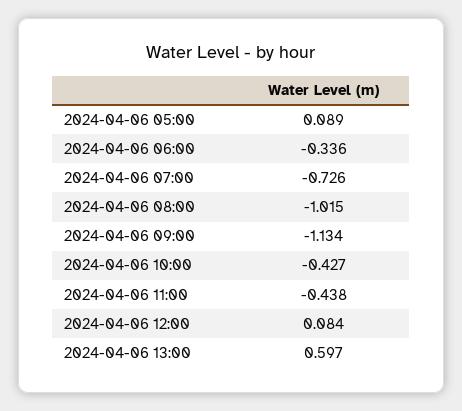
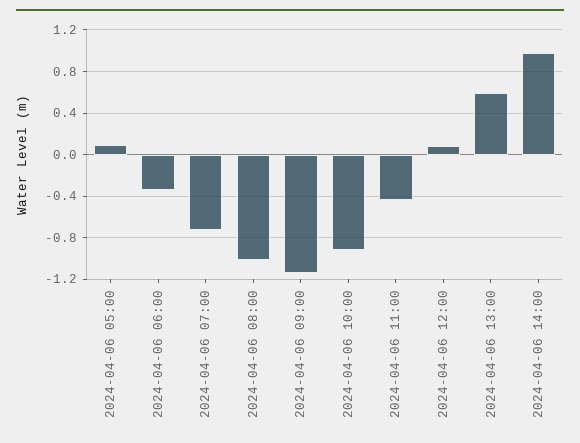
2024-04-06 10:00: -0.427 -> -0.9
2024-04-06 14:00: none -> 1

